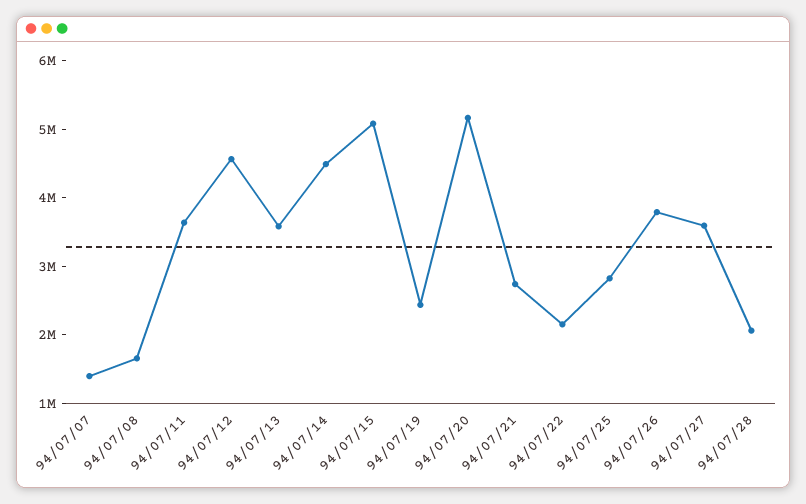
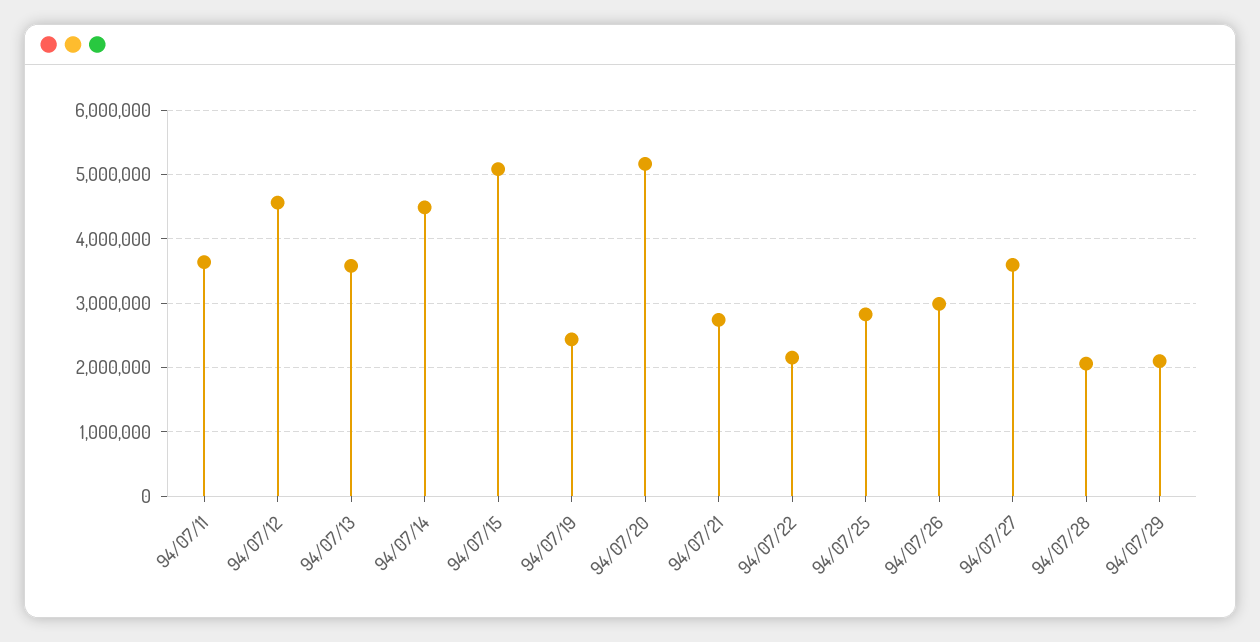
94/07/07: 1400000 -> none
94/07/08: 1600000 -> none
94/07/26: 3800000 -> 3000000
94/07/29: none -> 2100000

